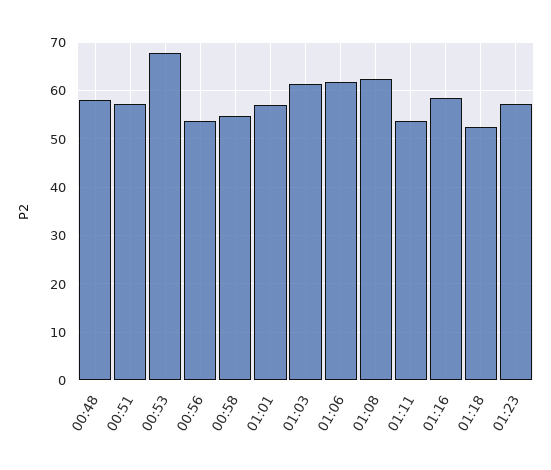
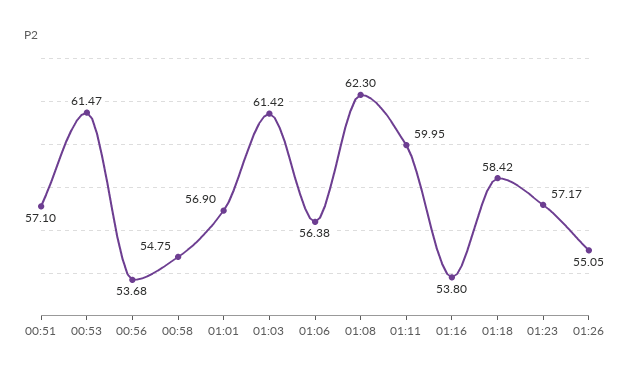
00:48: 58 -> none
00:53: 68 -> 61.47
01:06: 62 -> 56.38
01:11: 54 -> 59.95
01:16: 58 -> 53.8
01:18: 52 -> 58.42
01:26: none -> 55.05

